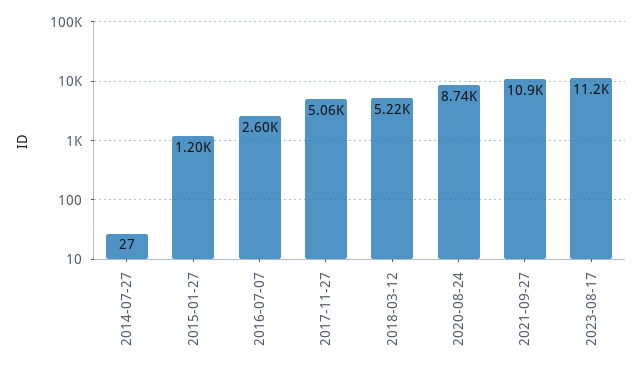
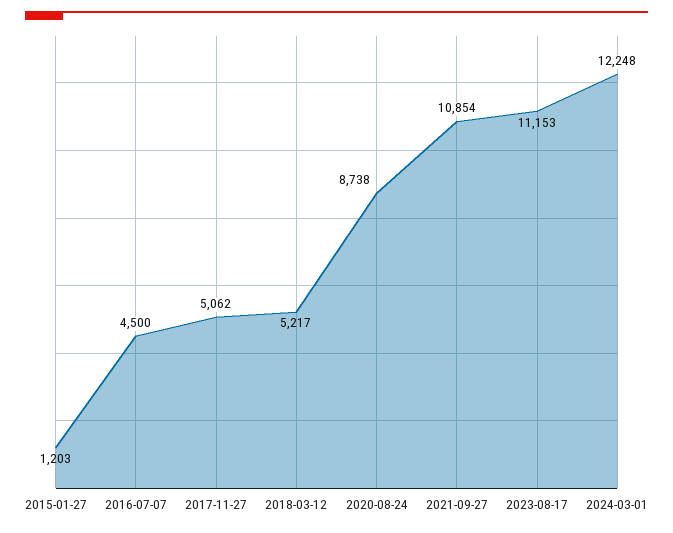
2014-07-27: 27 -> none
2016-07-07: 2600 -> 4500
2024-03-01: none -> 12248

